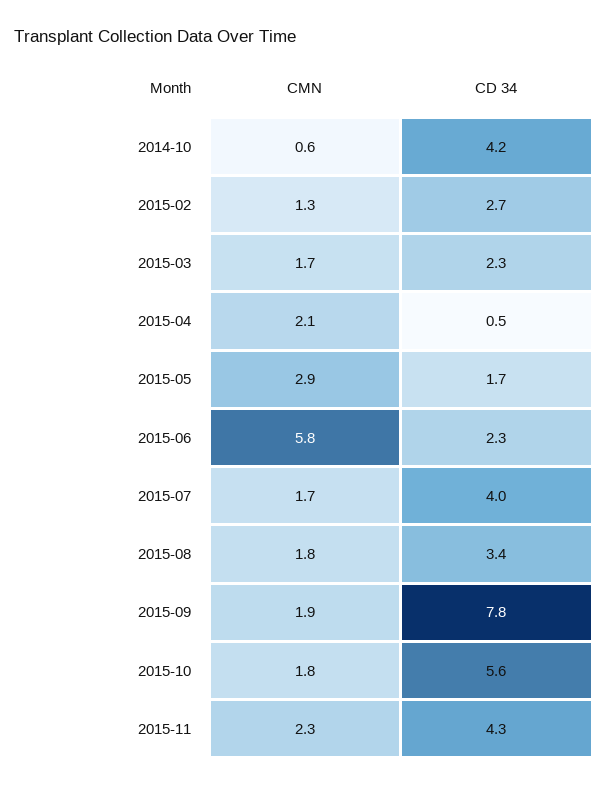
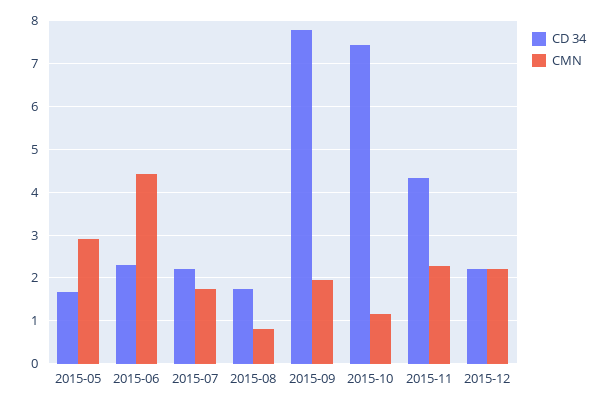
CMN, 2014-10: 0.6 -> none
CD 34, 2014-10: 4.2 -> none
CMN, 2015-02: 1.3 -> none
CD 34, 2015-02: 2.7 -> none
CMN, 2015-03: 1.7 -> none
CD 34, 2015-03: 2.3 -> none
CMN, 2015-04: 2.1 -> none
CD 34, 2015-04: 0.5 -> none
CMN, 2015-06: 5.8 -> 4.4
CD 34, 2015-07: 4 -> 2.2
CMN, 2015-08: 1.8 -> 0.8
CD 34, 2015-08: 3.4 -> 1.8
CMN, 2015-10: 1.8 -> 1.2
CD 34, 2015-10: 5.6 -> 7.4
CD 34, 2015-12: none -> 2.2
CMN, 2015-12: none -> 2.2

